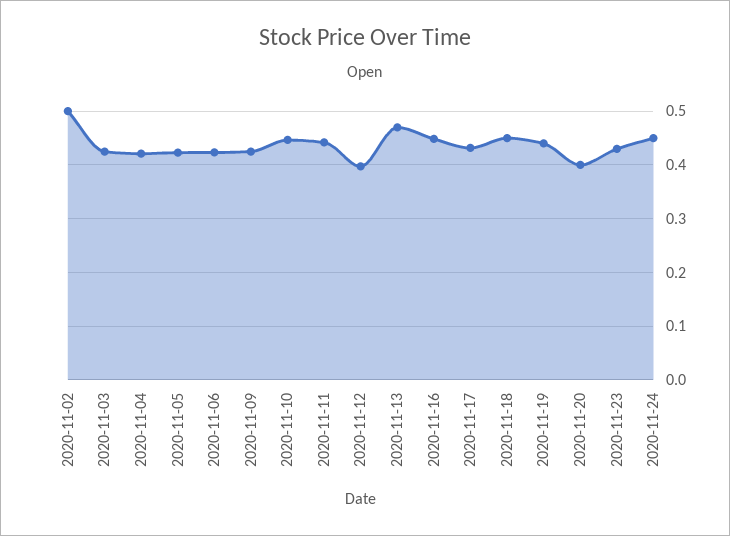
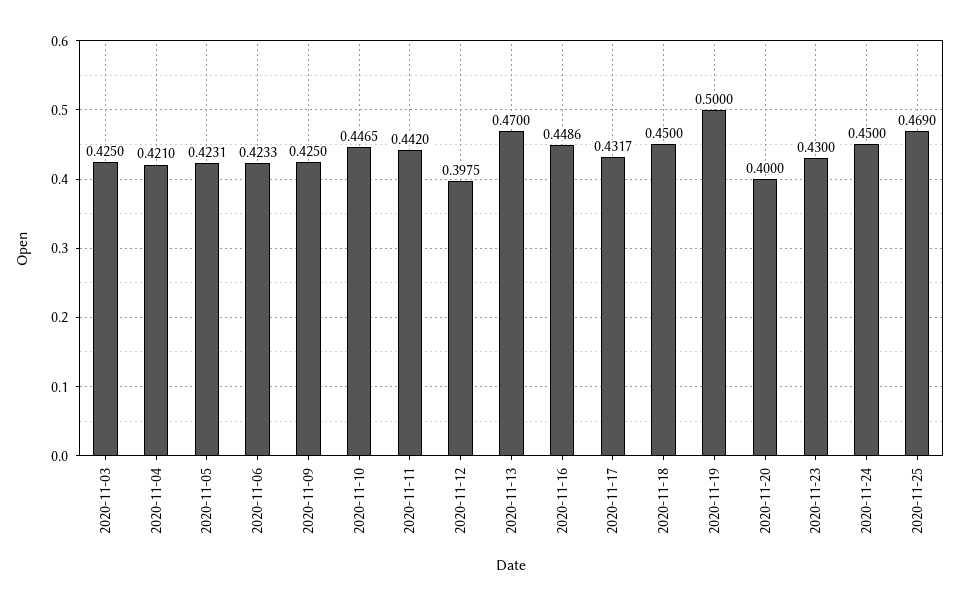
2020-11-02: 0.5 -> none
2020-11-19: 0.44 -> 0.5
2020-11-25: none -> 0.469

